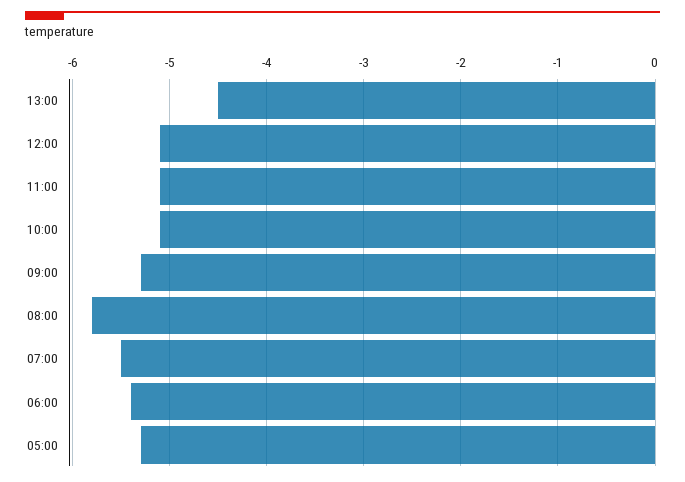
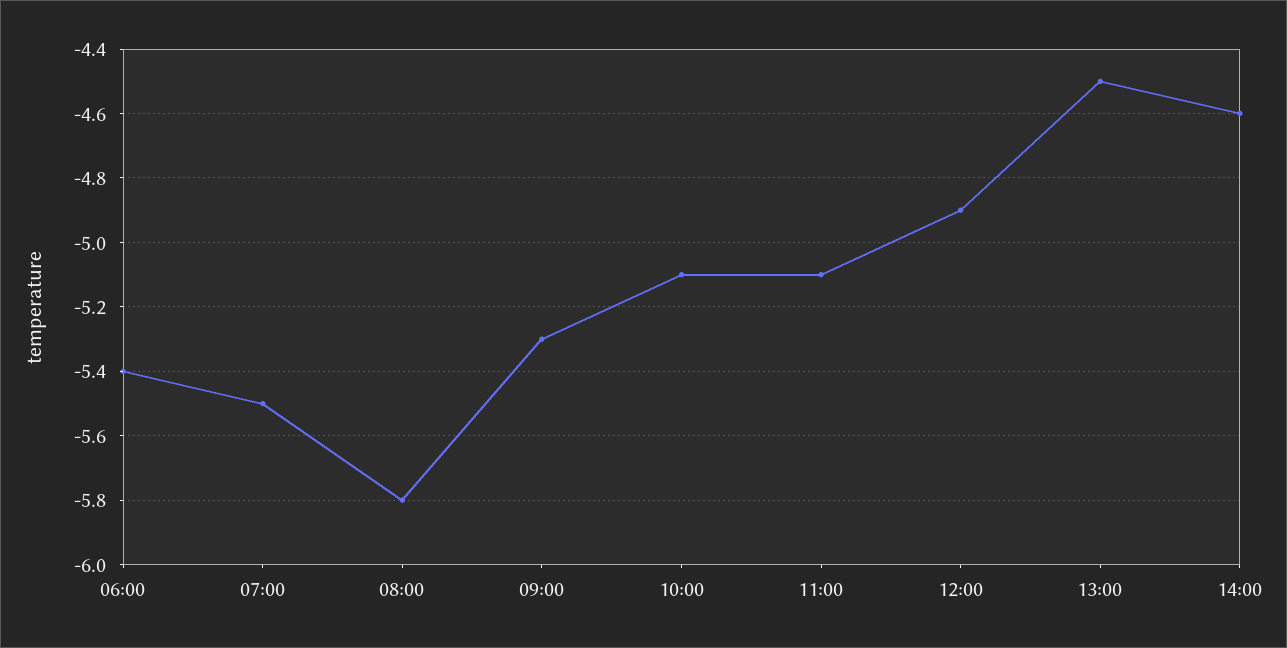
12:00: -5.1 -> -4.9
05:00: -5.3 -> none
14:00: none -> -4.6

